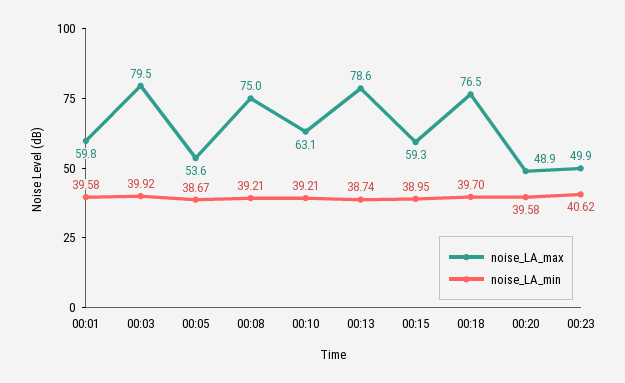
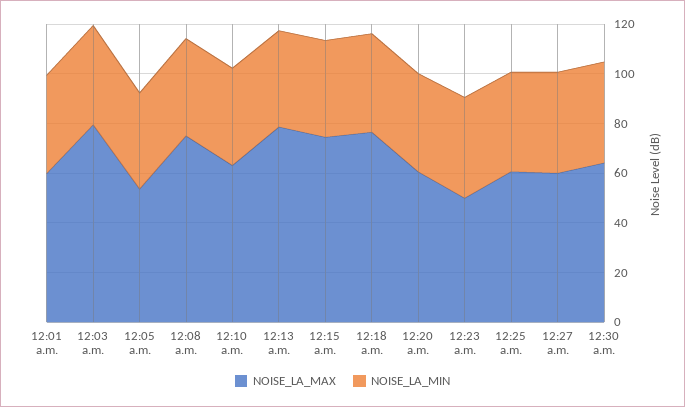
noise_LA_max, 00:15: 59.3 -> 75
noise_LA_max, 00:20: 48.9 -> 60
noise_LA_max, 12:25 a.m.: none -> 60
noise_LA_min, 12:25 a.m.: none -> 40
noise_LA_max, 12:27 a.m.: none -> 60
noise_LA_min, 12:27 a.m.: none -> 40
noise_LA_max, 12:30 a.m.: none -> 65
noise_LA_min, 12:30 a.m.: none -> 40

